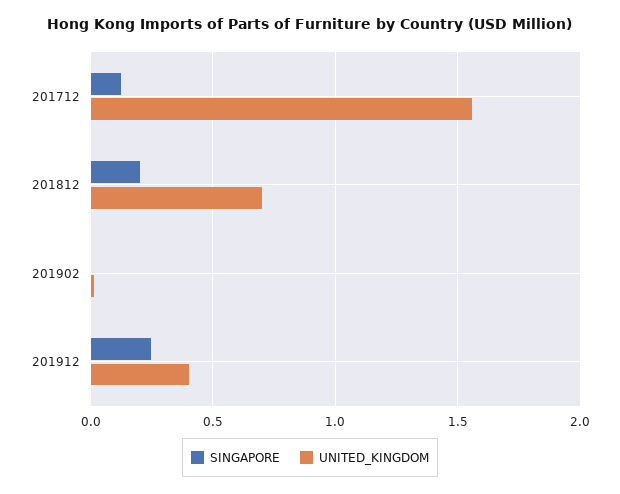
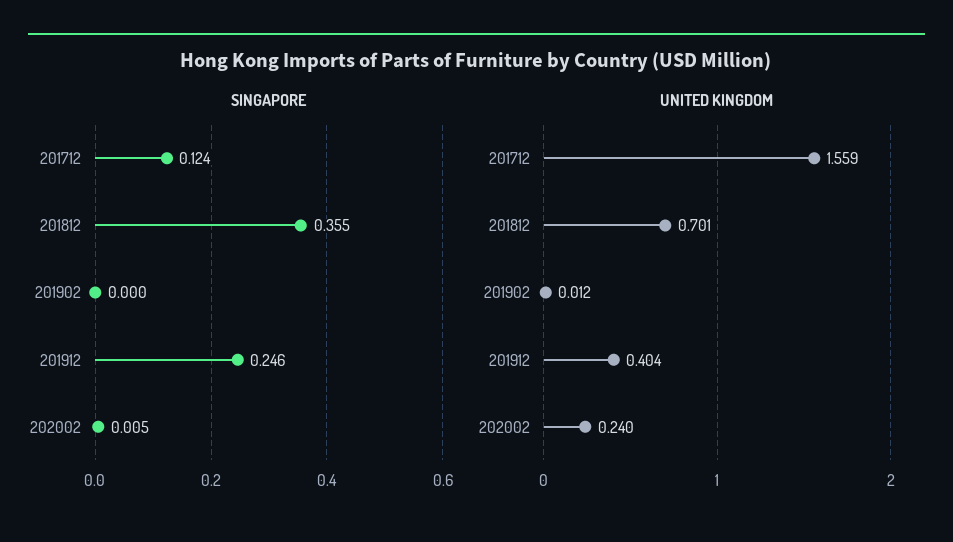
SINGAPORE, 201812: 0.2 -> 0.355
SINGAPORE, 202002: none -> 0.005
UNITED_KINGDOM, 202002: none -> 0.24

